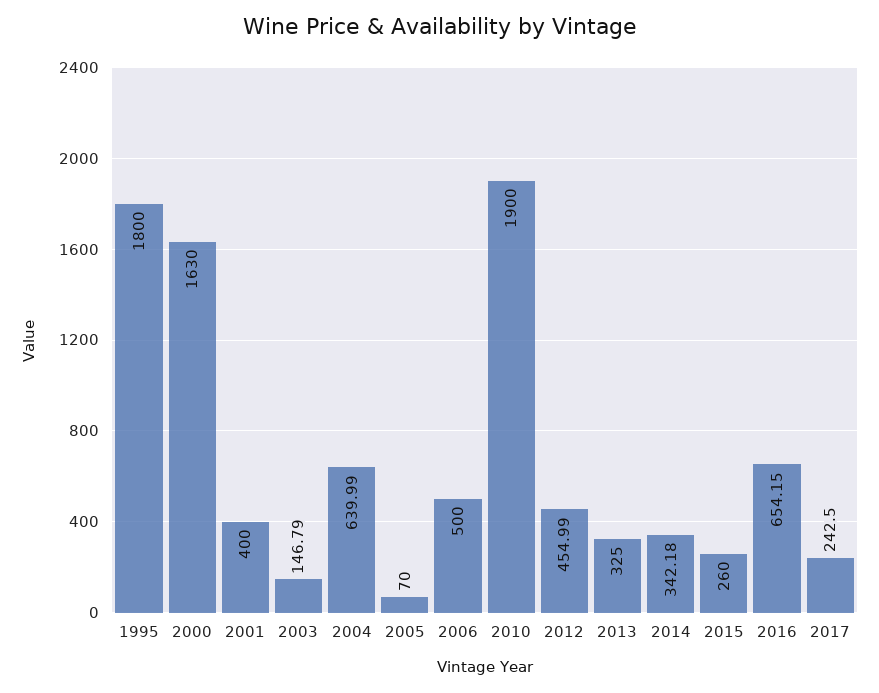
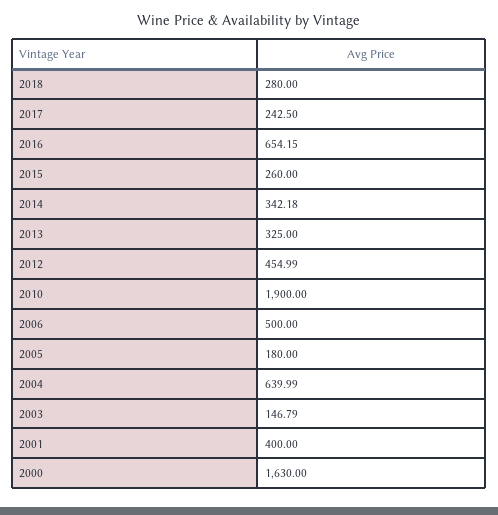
1995: 1800 -> none
2005: 70 -> 180
2018: none -> 280

